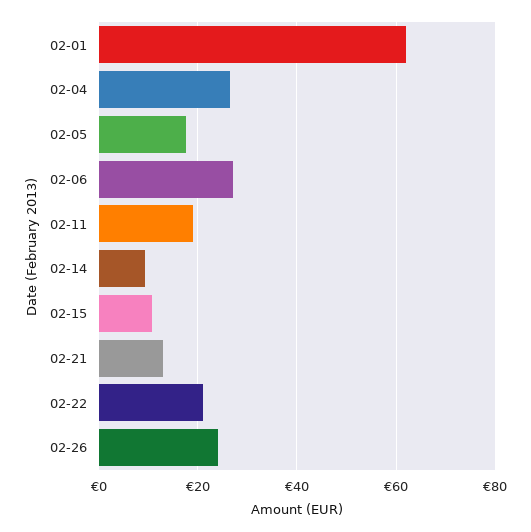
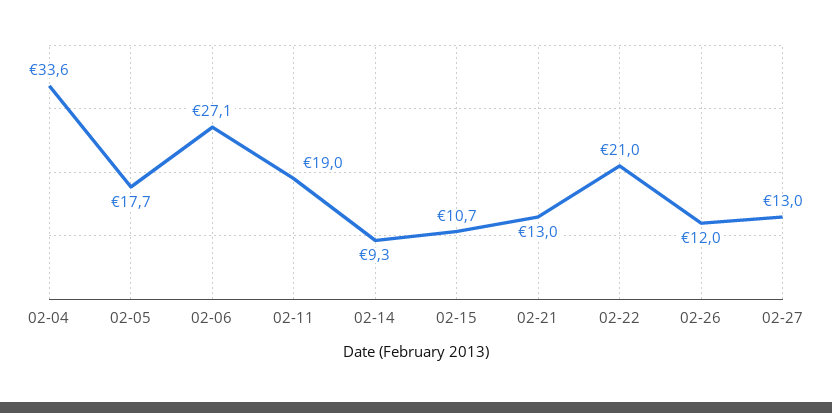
02-01: 62 -> none
02-04: 26 -> 33.6
02-26: 24 -> 12
02-27: none -> 13

